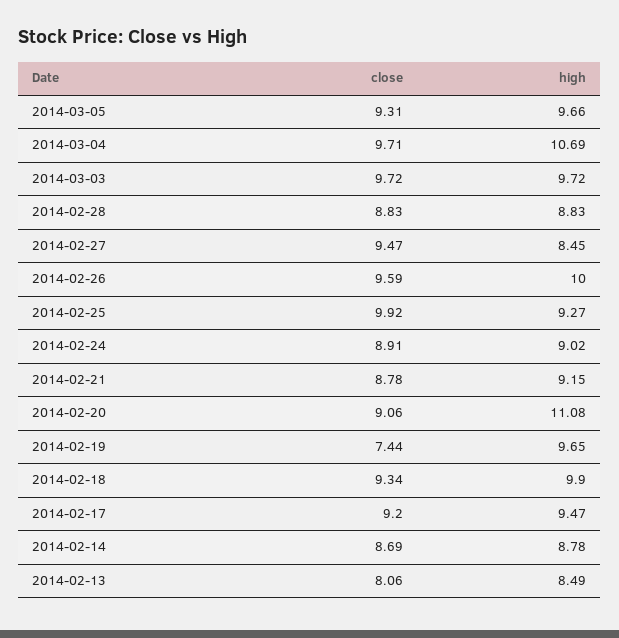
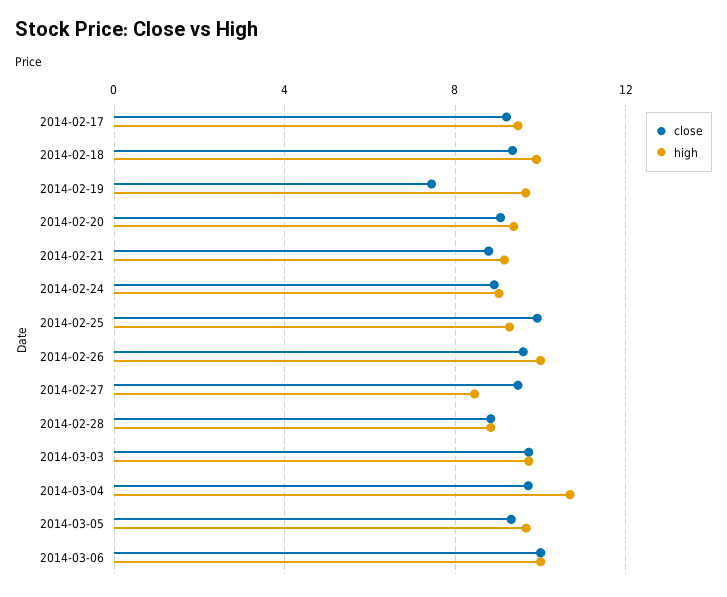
high, 2014-02-20: 11.08 -> 9.5
close, 2014-02-14: 8.69 -> none
high, 2014-02-14: 8.78 -> none
close, 2014-02-13: 8.06 -> none
high, 2014-02-13: 8.49 -> none
close, 2014-03-06: none -> 10
high, 2014-03-06: none -> 10

